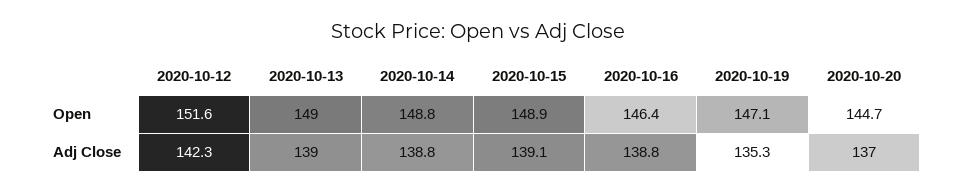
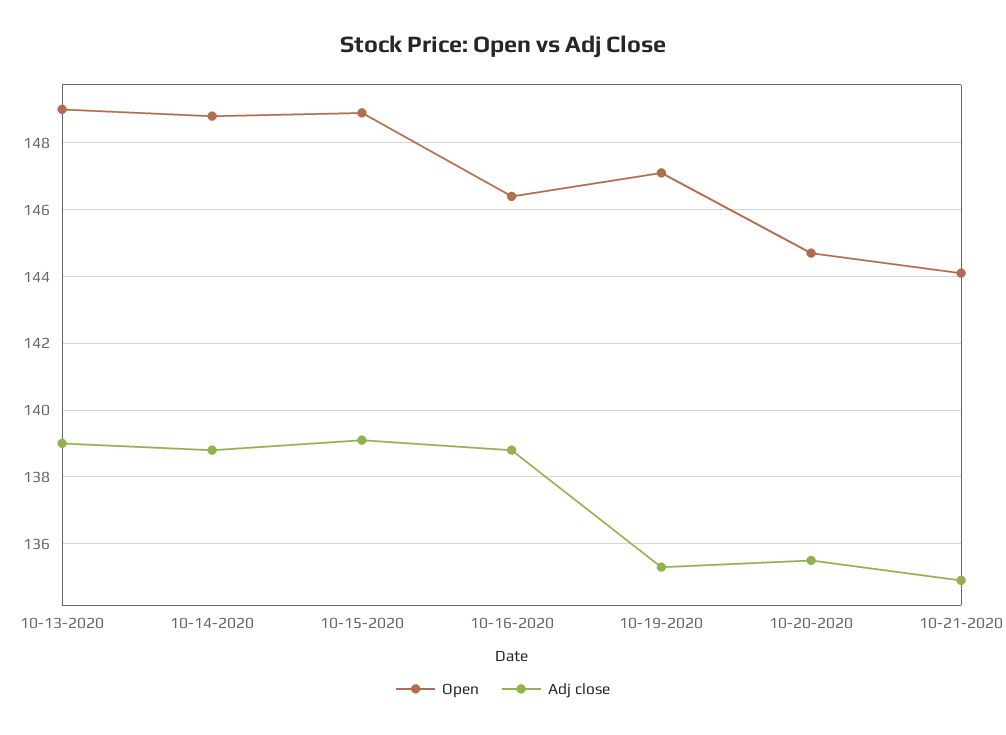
Open, 2020-10-12: 151.6 -> none
Adj Close, 2020-10-12: 142.3 -> none
Adj Close, 2020-10-20: 137 -> 135.5
Open, 10-21-2020: none -> 144
Adj Close, 10-21-2020: none -> 135

